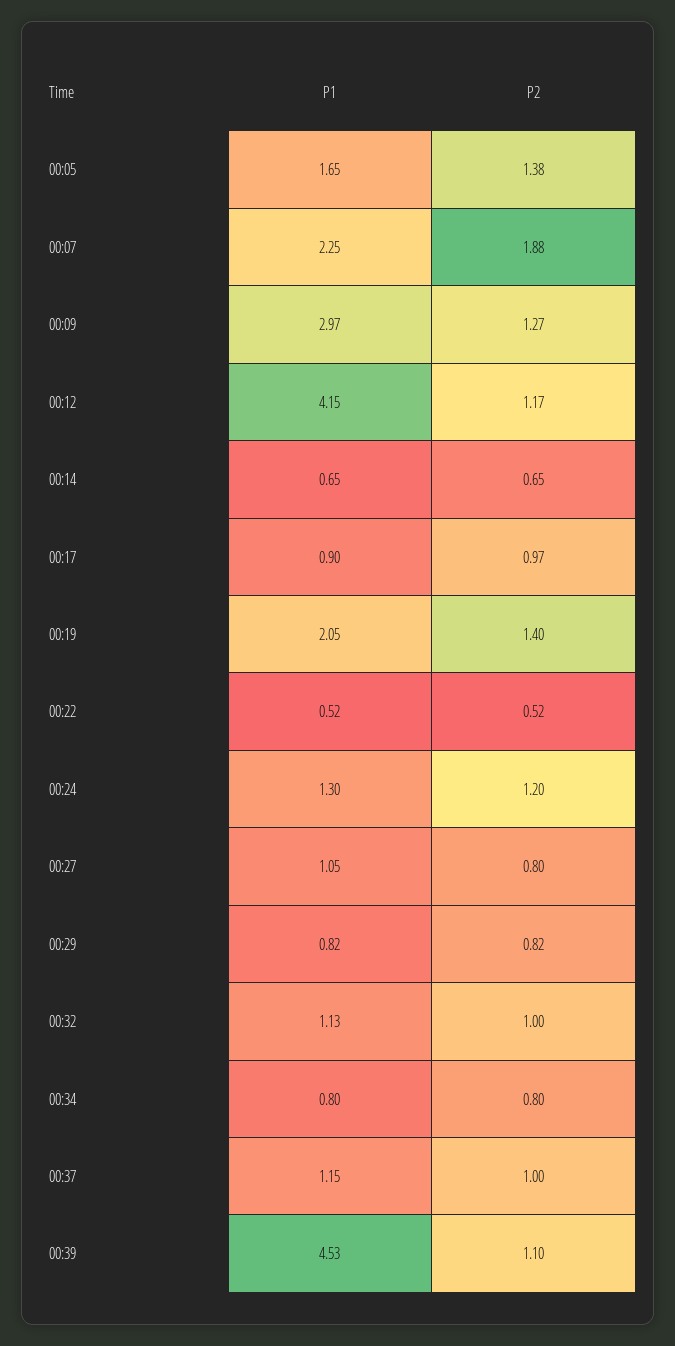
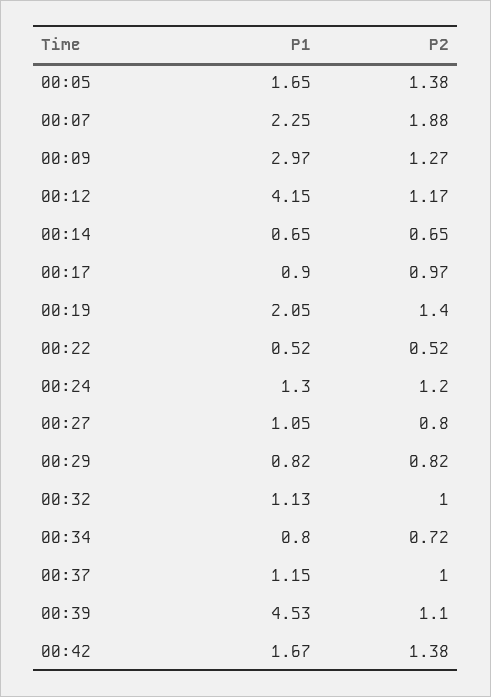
P2, 00:34: 0.8 -> 0.72
P1, 00:42: none -> 1.67
P2, 00:42: none -> 1.38

